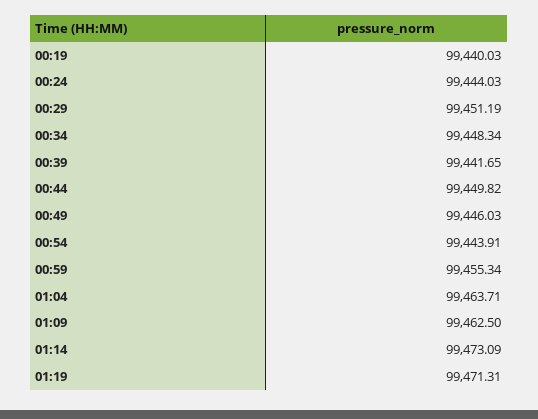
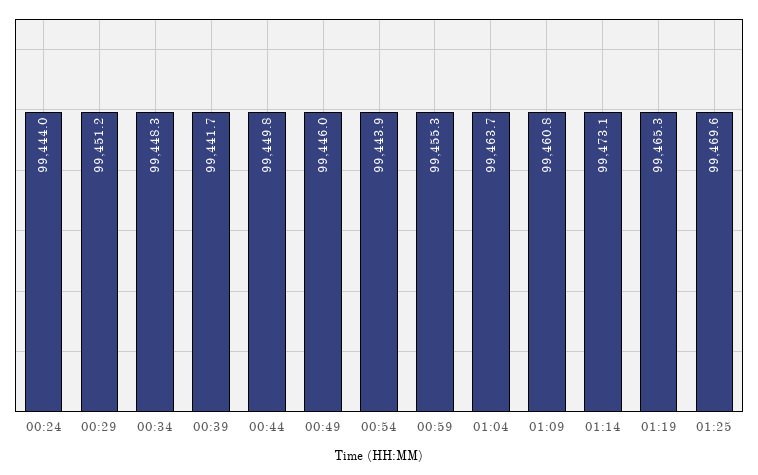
00:19: 99440.03 -> none
01:09: 99462.5 -> 99460.8
01:19: 99471.31 -> 99465.3
01:25: none -> 99469.6

